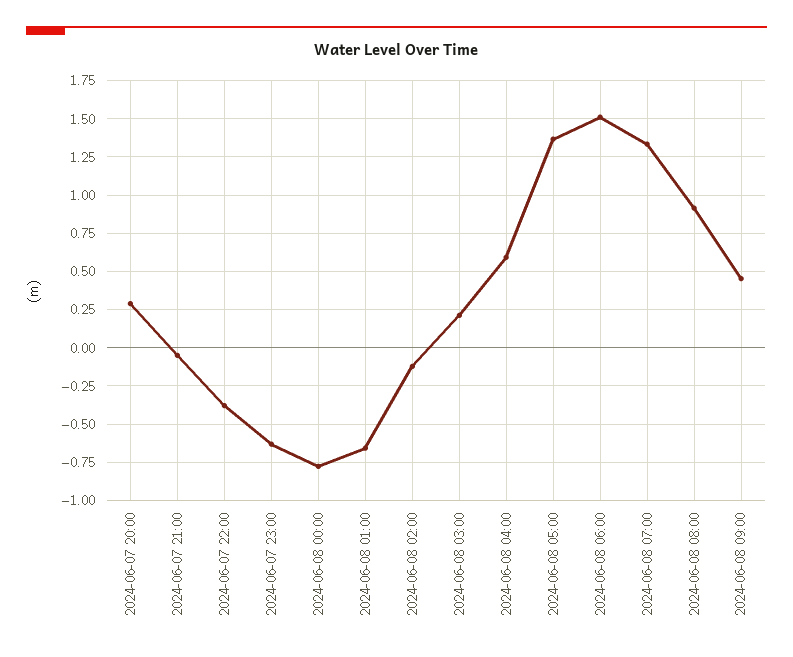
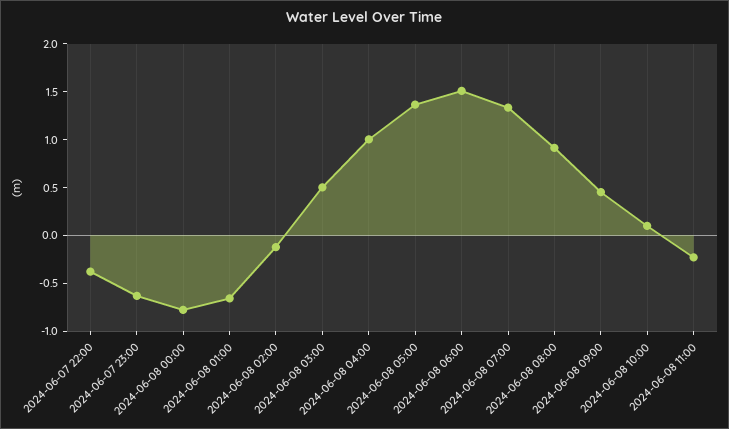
2024-06-07 20:00: 0.3 -> none
2024-06-07 21:00: -0.05 -> none
2024-06-08 03:00: 0.2 -> 0.5
2024-06-08 04:00: 0.6 -> 1
2024-06-08 10:00: none -> 0.1
2024-06-08 11:00: none -> -0.2

